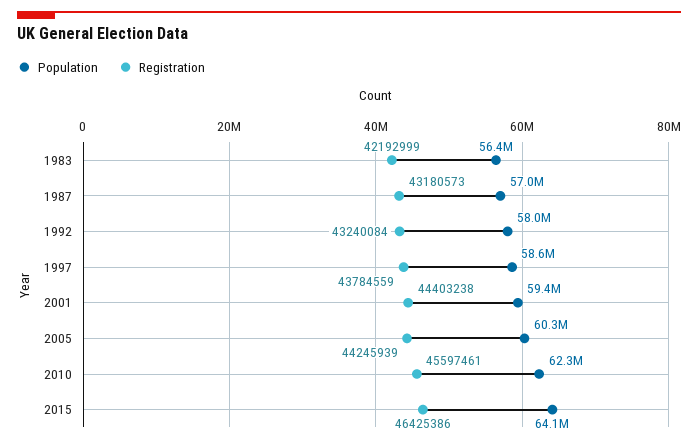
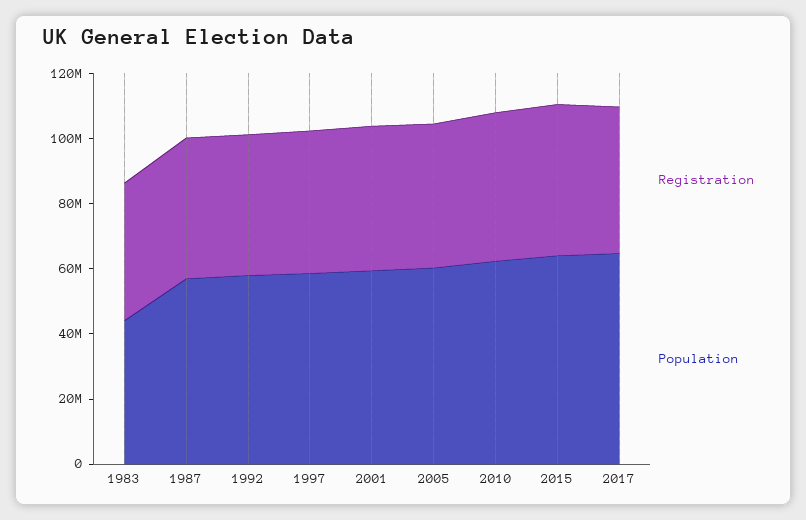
Population, 1983: 56400000 -> 45000000
Registration, 2017: none -> 45000000
Population, 2017: none -> 65000000

